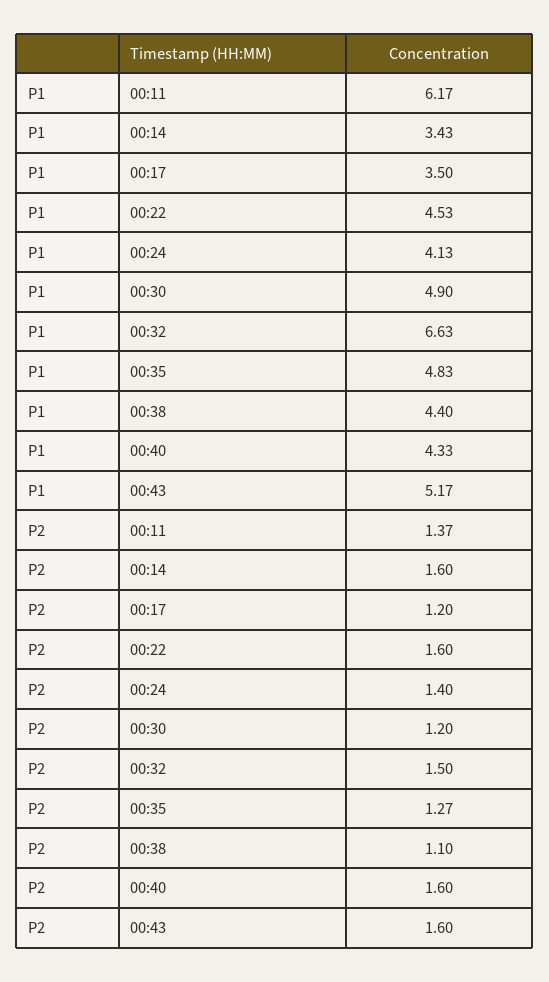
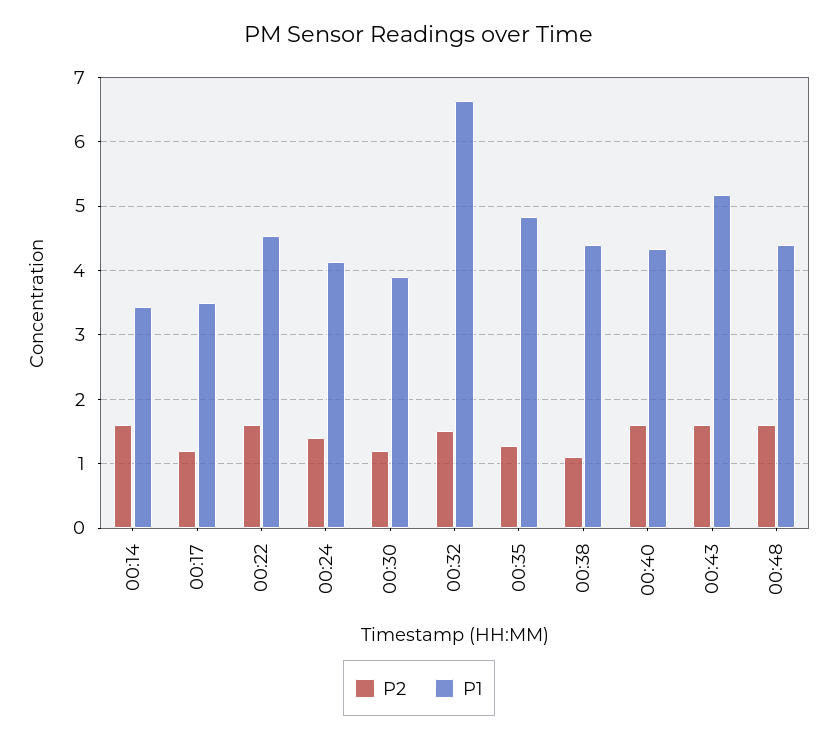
P1, 00:11: 6.17 -> none
P1, 00:30: 4.9 -> 3.9
P2, 00:11: 1.37 -> none
P2, 00:48: none -> 1.6
P1, 00:48: none -> 4.4

